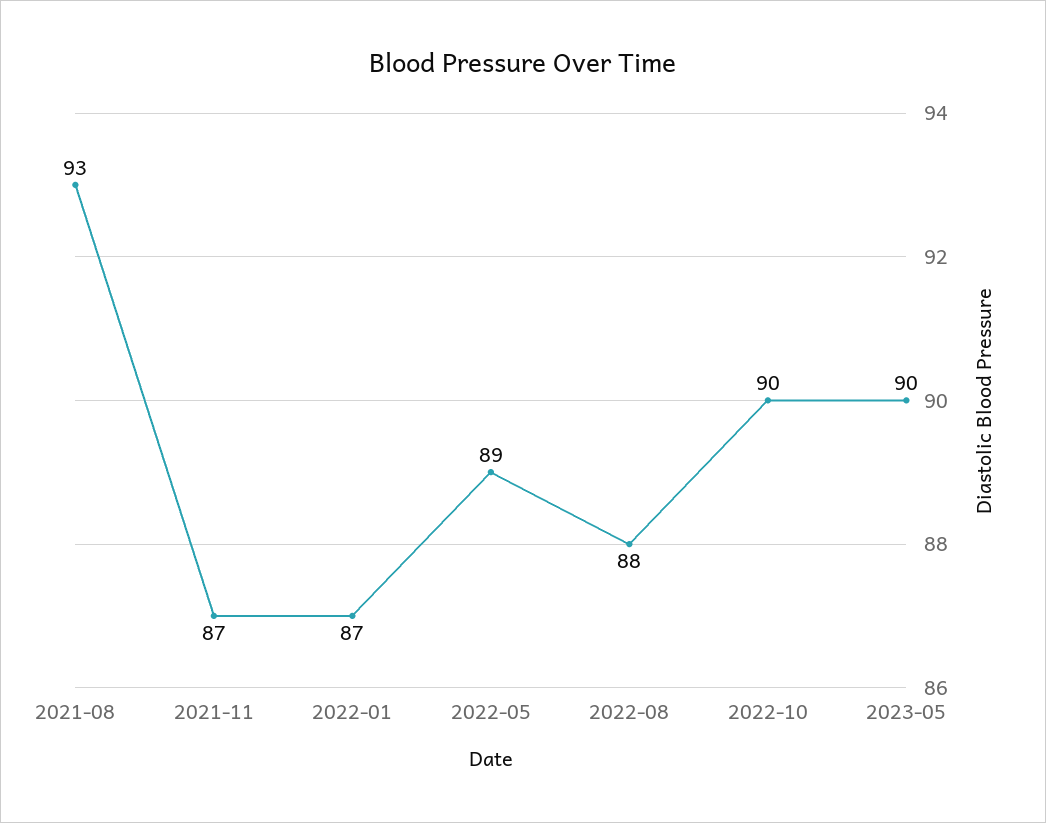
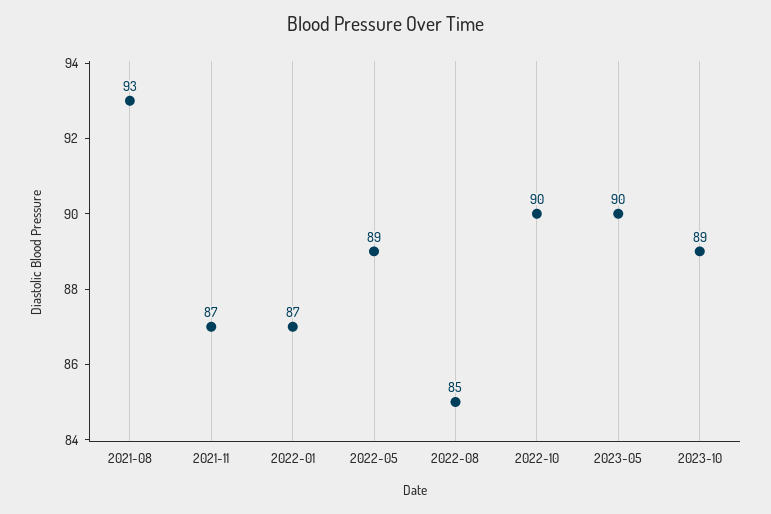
2022-08: 88 -> 85
2023-10: none -> 89

